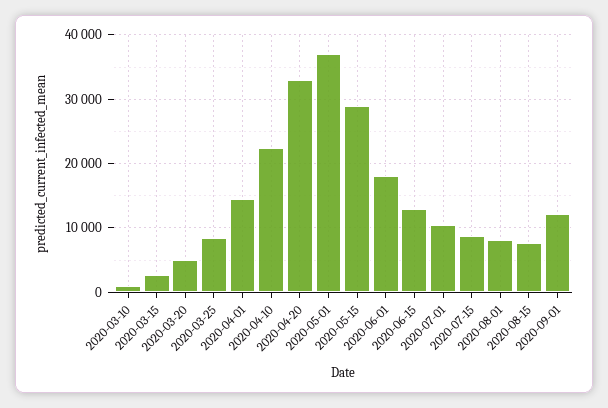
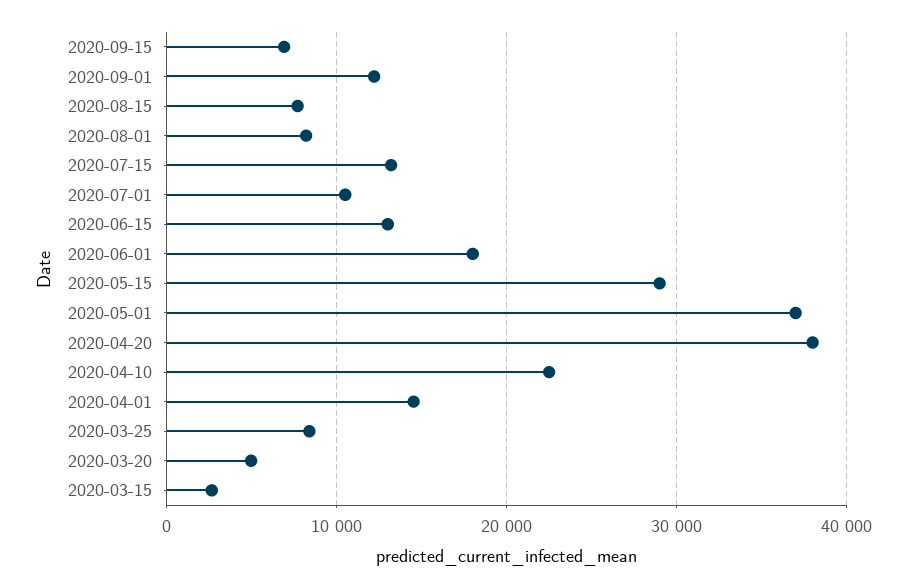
2020-03-10: 1000 -> none
2020-04-20: 33000 -> 38000
2020-07-15: 9000 -> 13000
2020-09-15: none -> 7000

